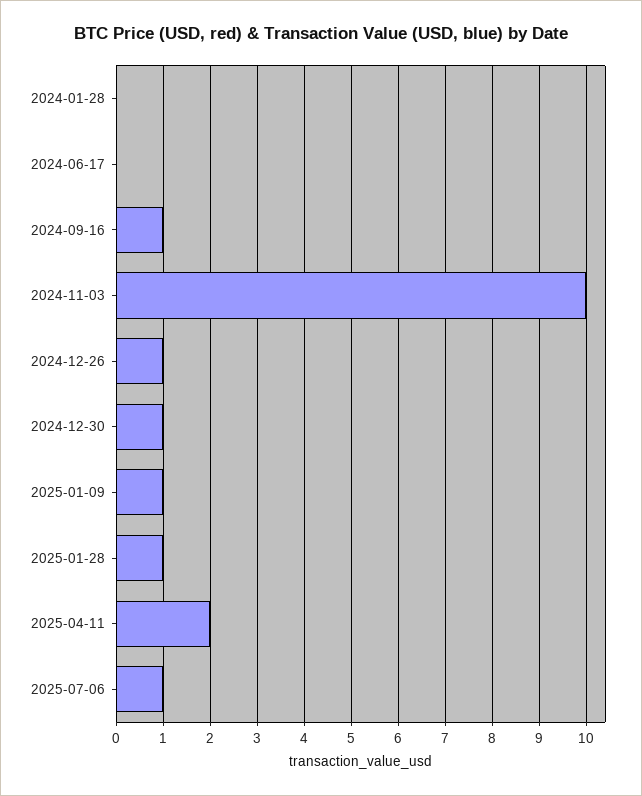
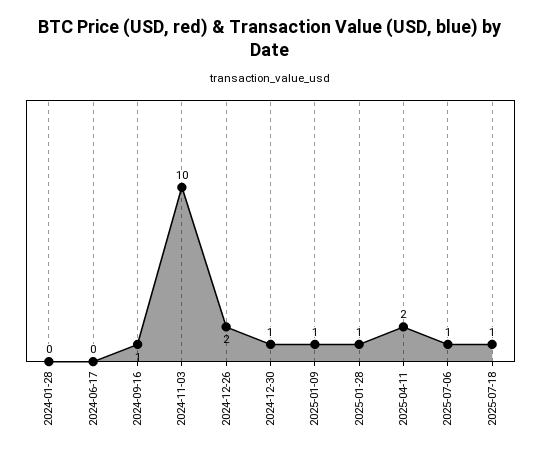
2024-12-26: 1 -> 2
2025-07-18: none -> 1

